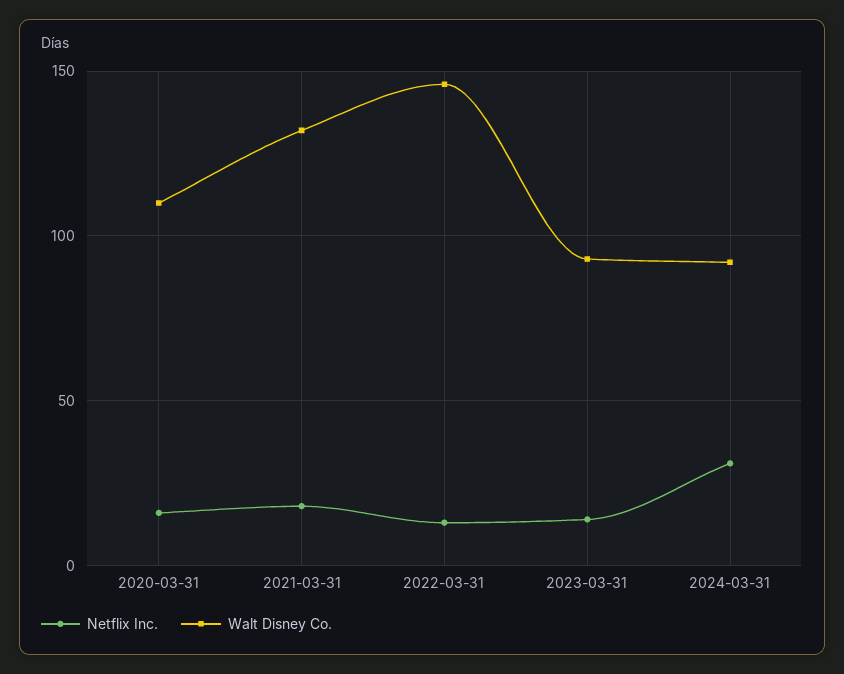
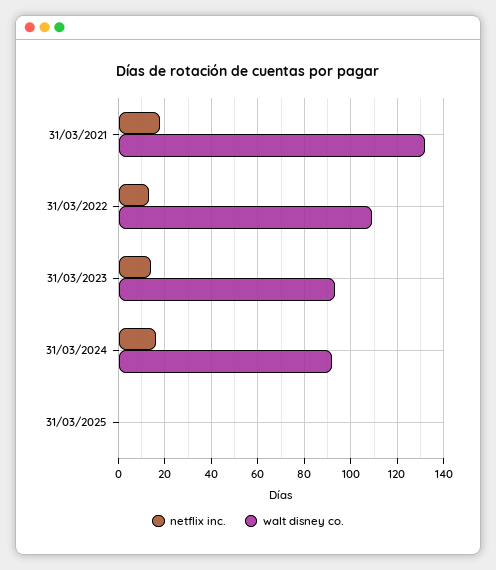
Netflix Inc., 2020-03-31: 15 -> none
Walt Disney Co., 2020-03-31: 110 -> none
Walt Disney Co., 2022-03-31: 145 -> 110
Netflix Inc., 2024-03-31: 30 -> 15
Netflix Inc., 31/03/2025: none -> 0
Walt Disney Co., 31/03/2025: none -> 0

